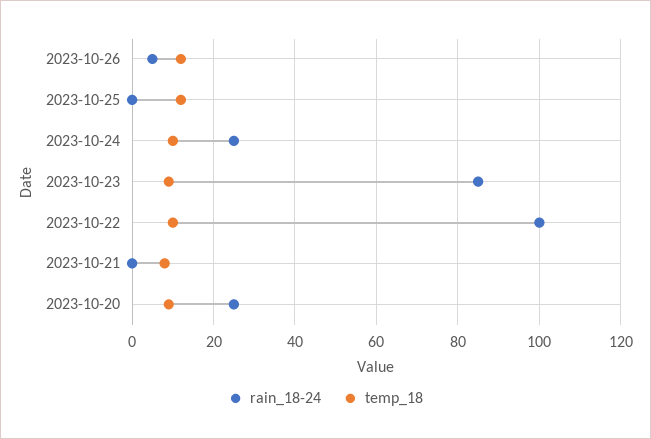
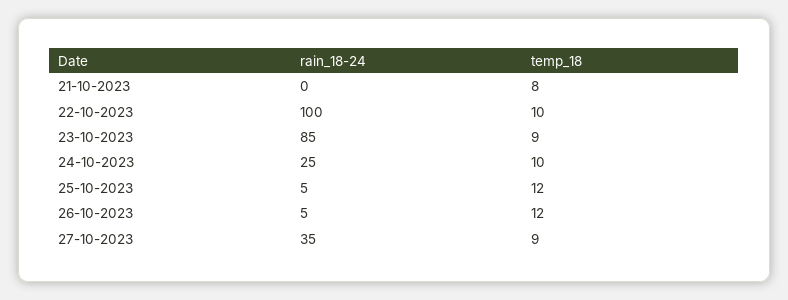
rain_18-24, 2023-10-25: 0 -> 5
rain_18-24, 2023-10-20: 25 -> none
temp_18, 2023-10-20: 10 -> none
rain_18-24, 27-10-2023: none -> 35
temp_18, 27-10-2023: none -> 9

